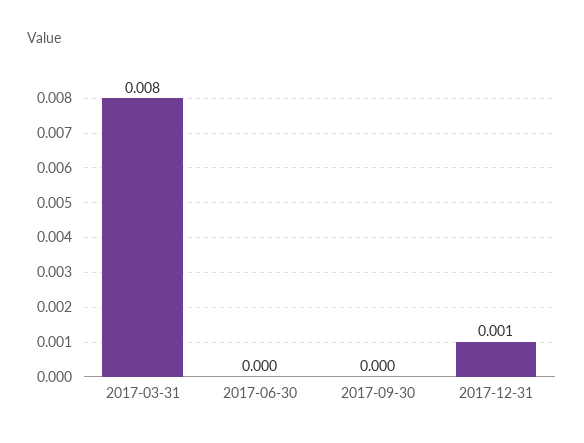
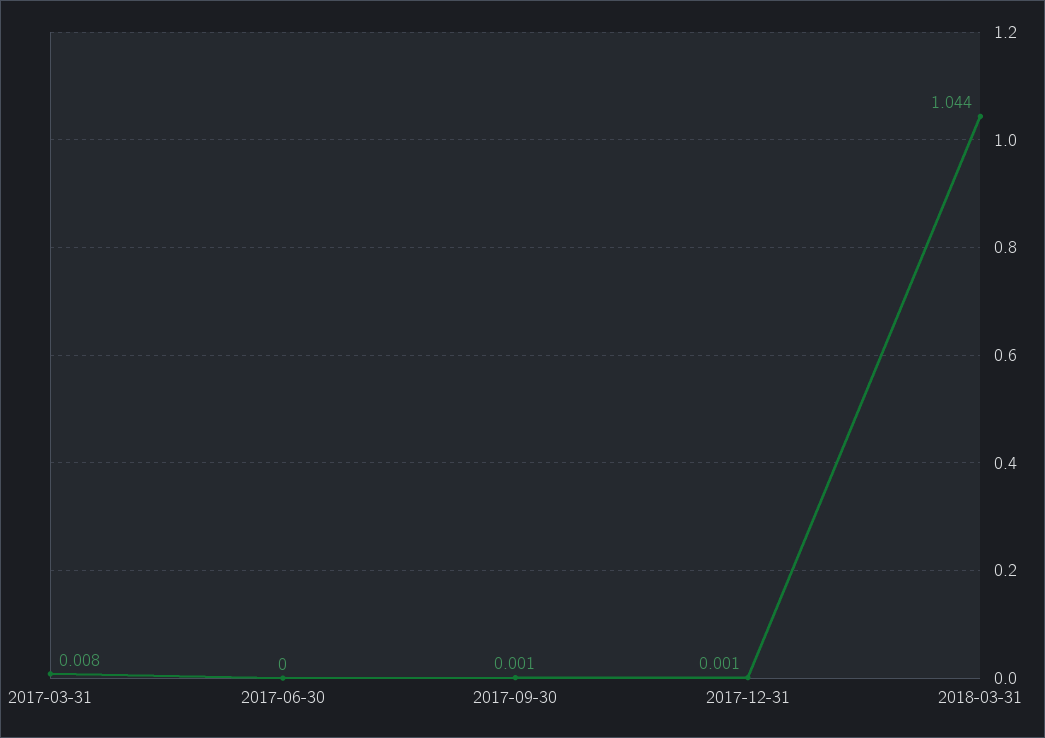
2017-09-30: 0 -> 0.001
2018-03-31: none -> 1.044

